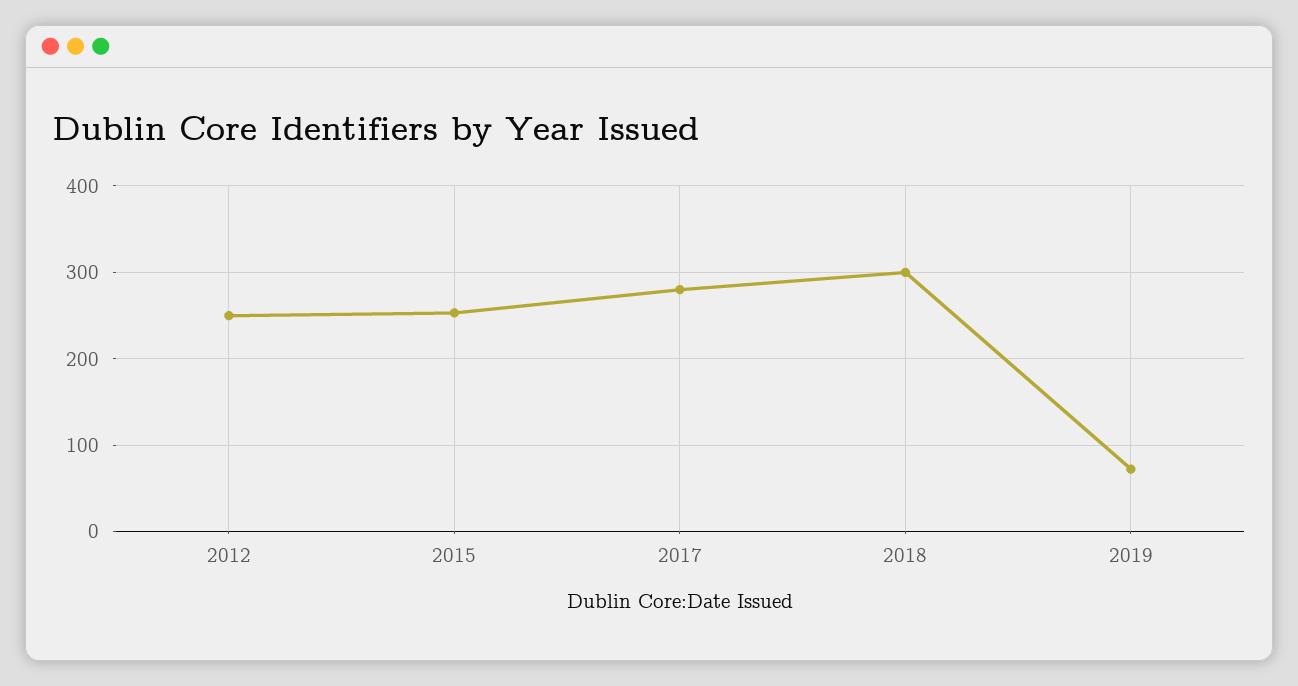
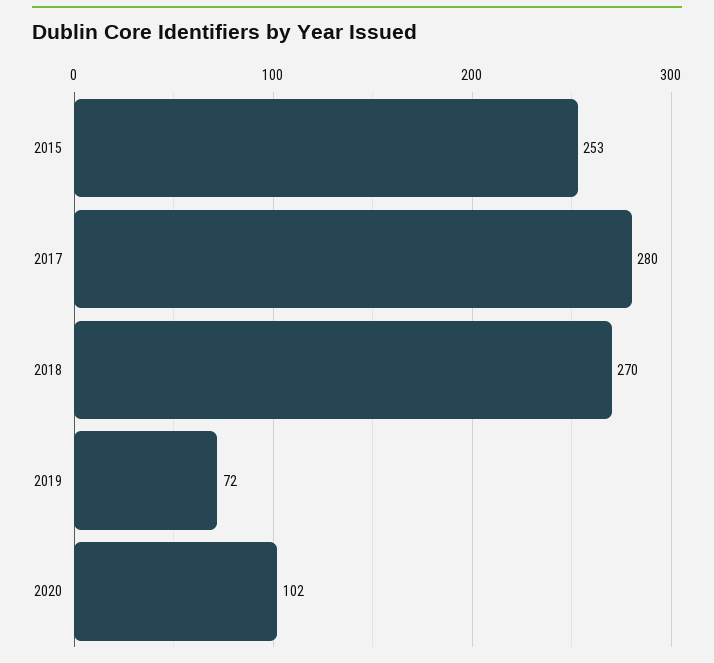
2012: 250 -> none
2018: 300 -> 270
2020: none -> 102

